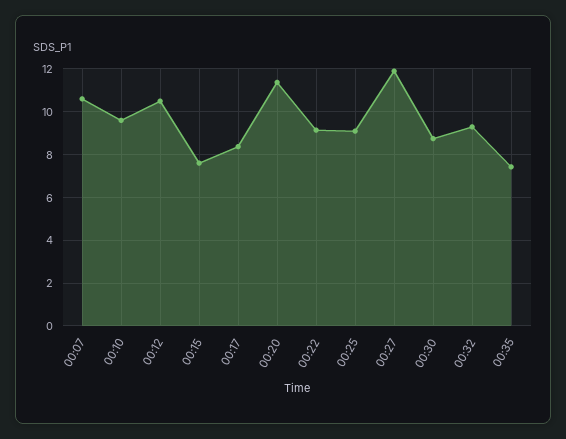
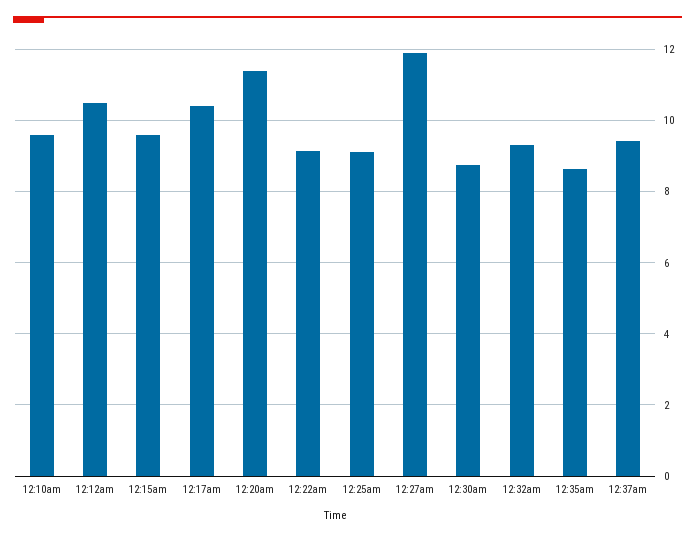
00:07: 10.5 -> none
00:15: 7.5 -> 9.6
00:17: 8.5 -> 10.4
00:35: 7.5 -> 8.6
12:37am: none -> 9.4

